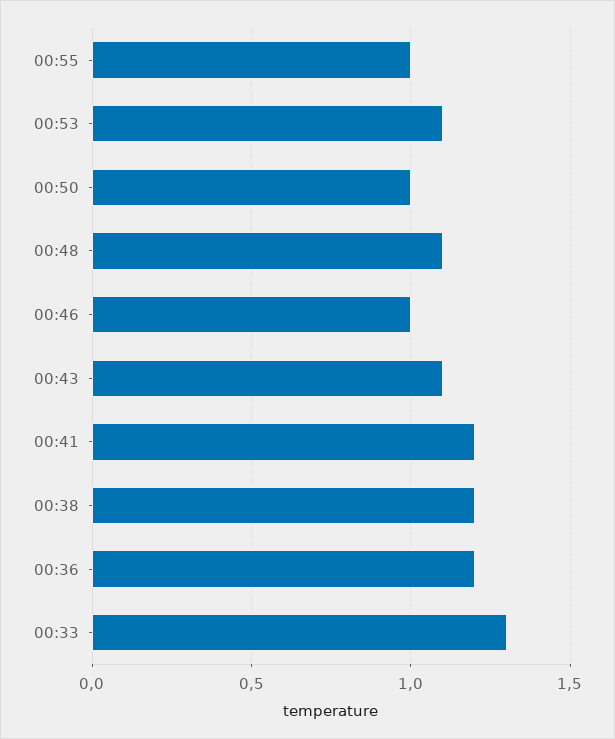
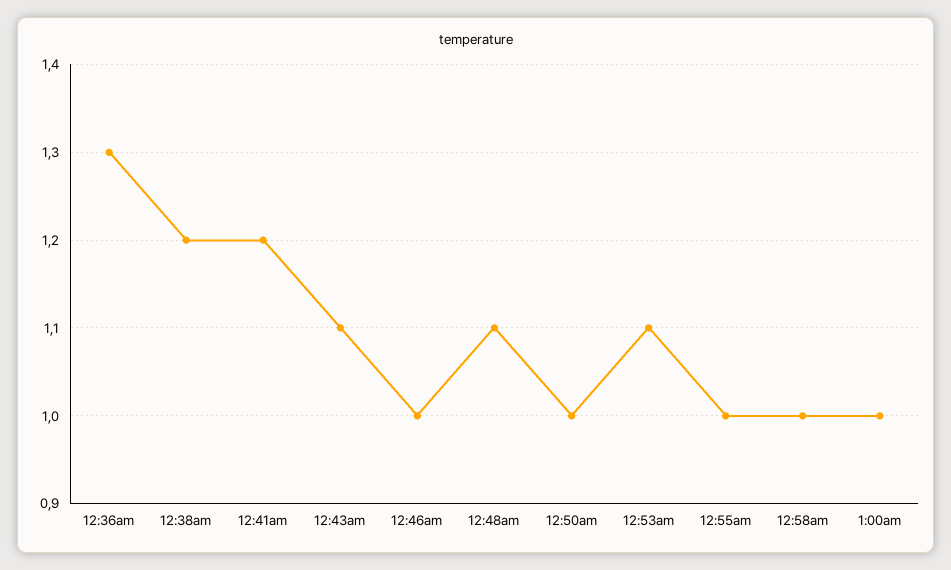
00:36: 1.2 -> 1.3
00:33: 1.3 -> none
12:58am: none -> 1
1:00am: none -> 1

